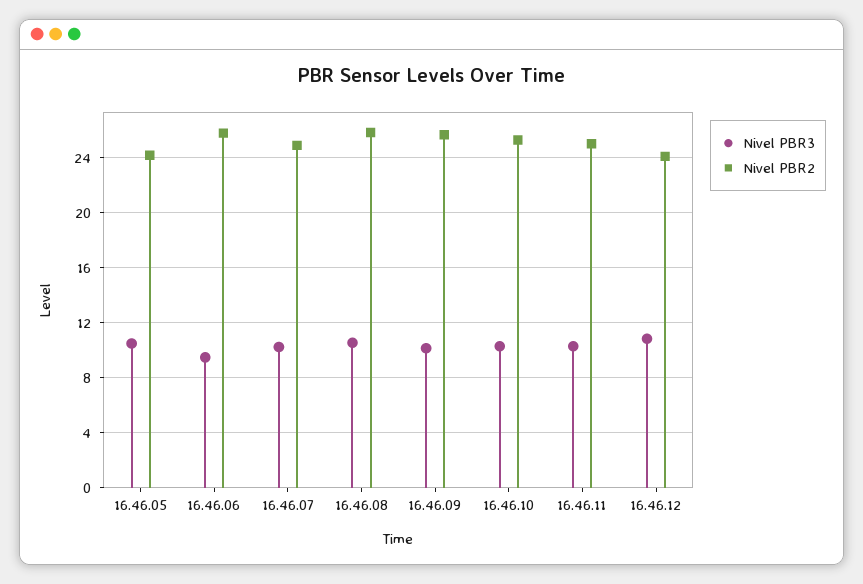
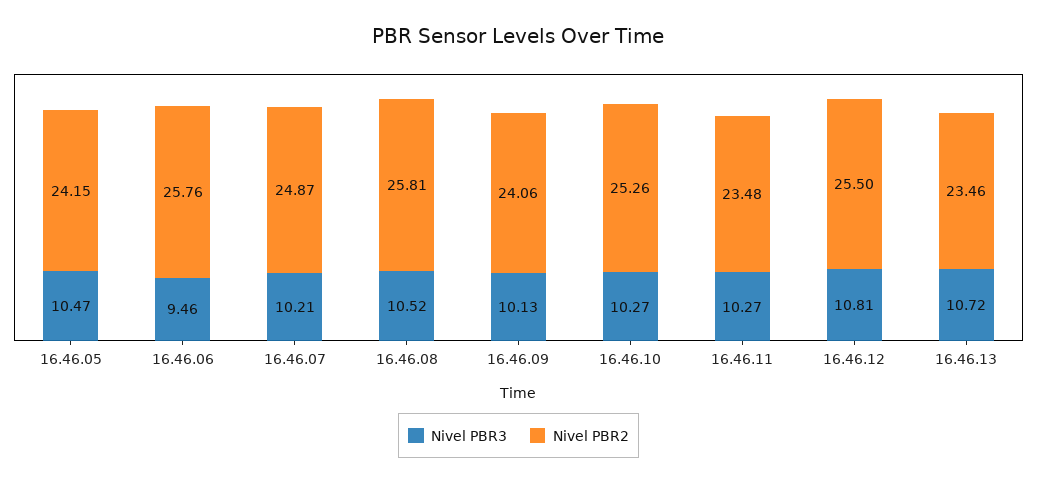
Nivel PBR2, 16.46.09: 25.5 -> 24.06
Nivel PBR2, 16.46.11: 25 -> 23.48
Nivel PBR2, 16.46.12: 24 -> 25.5
Nivel PBR3, 16.46.13: none -> 10.72
Nivel PBR2, 16.46.13: none -> 23.46

